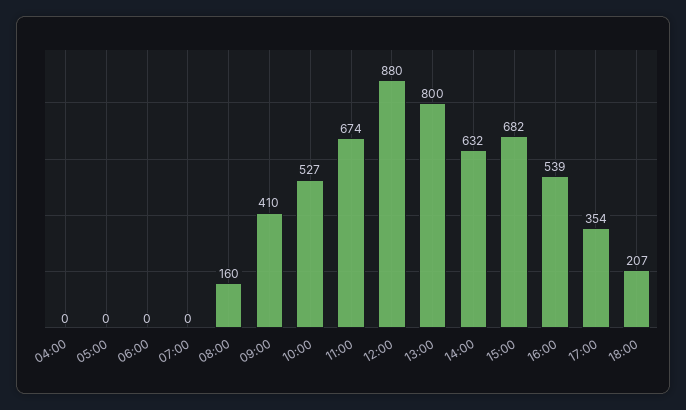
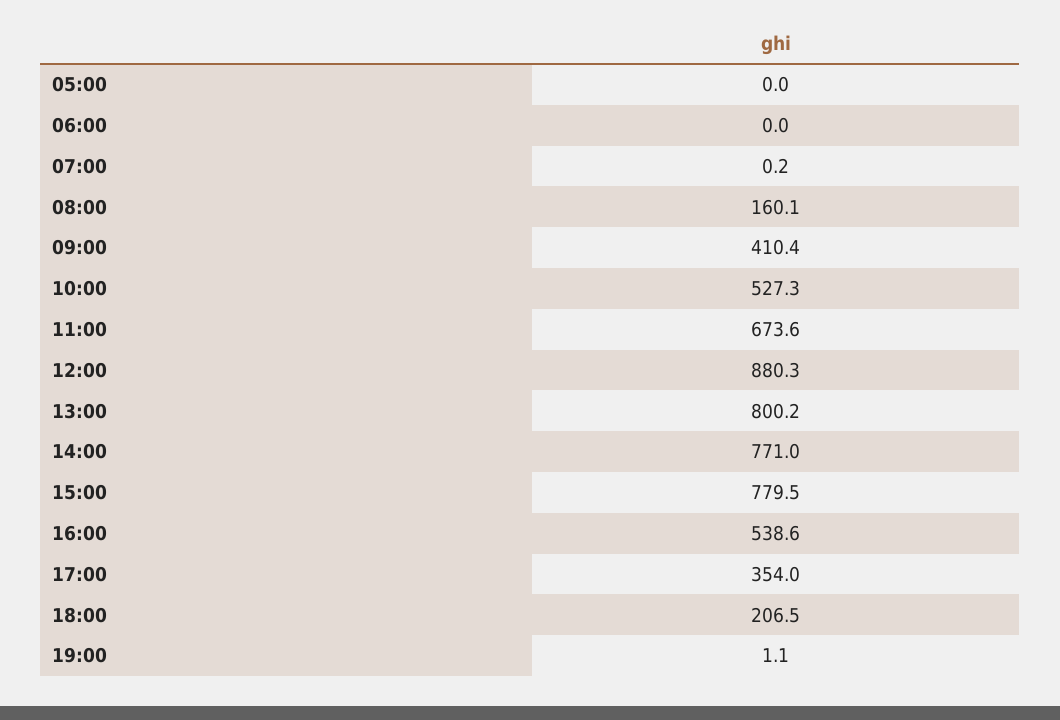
04:00: 0 -> none
14:00: 632 -> 771
15:00: 682 -> 779.5
19:00: none -> 1.1

